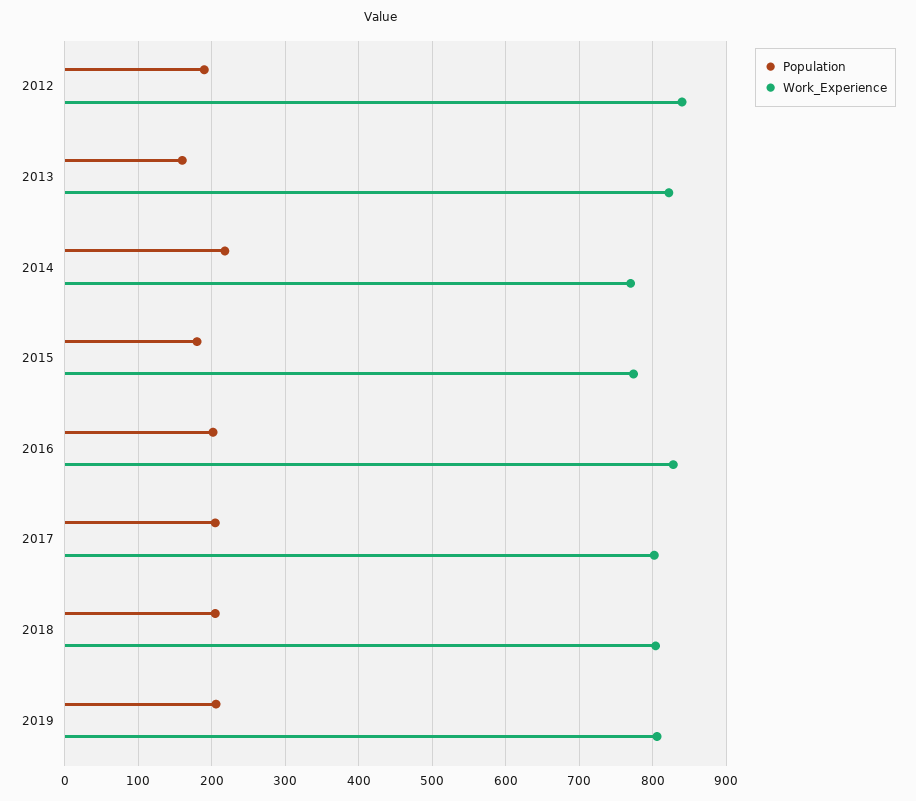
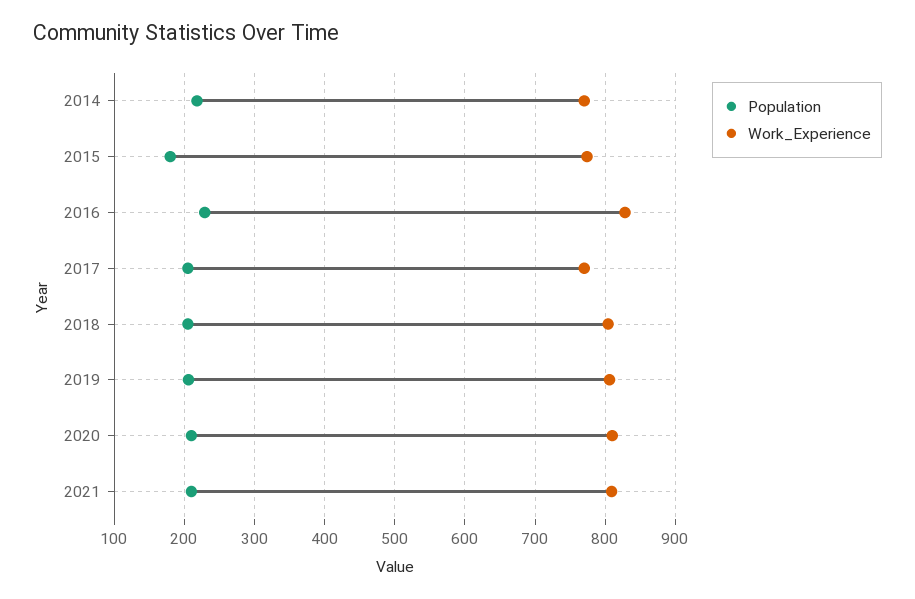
Population, 2012: 190 -> none
Work_Experience, 2012: 840 -> none
Population, 2013: 160 -> none
Work_Experience, 2013: 820 -> none
Population, 2016: 200 -> 230
Work_Experience, 2017: 800 -> 770
Population, 2020: none -> 210
Work_Experience, 2020: none -> 810
Population, 2021: none -> 210
Work_Experience, 2021: none -> 810

